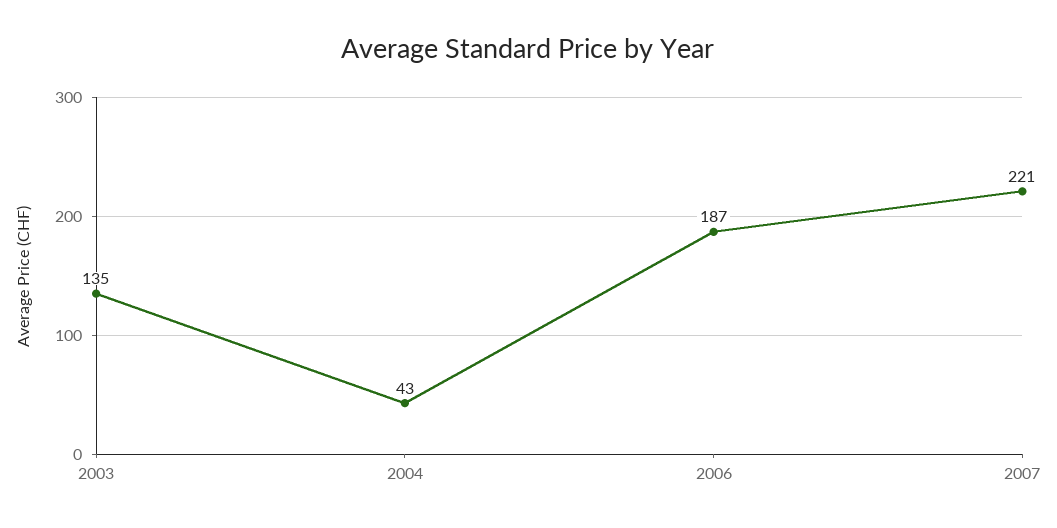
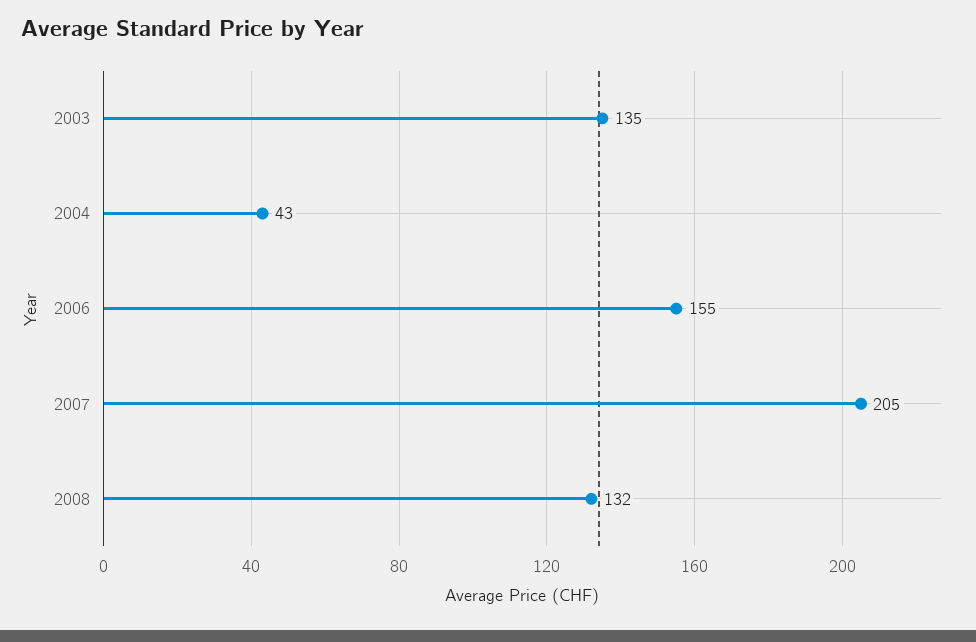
2006: 187 -> 155
2007: 221 -> 205
2008: none -> 132

